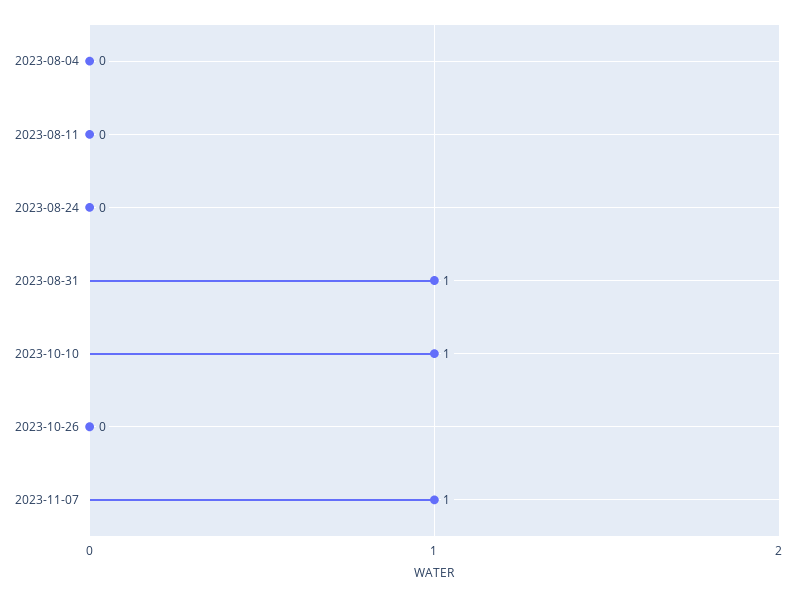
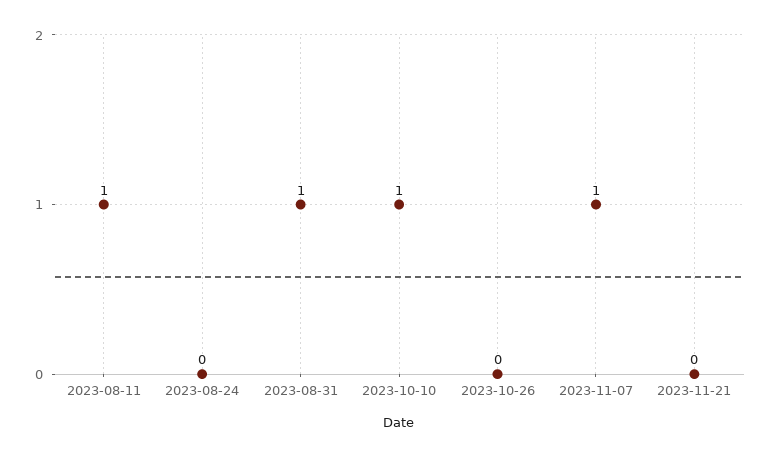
2023-08-04: 0 -> none
2023-08-11: 0 -> 1
2023-11-21: none -> 0

